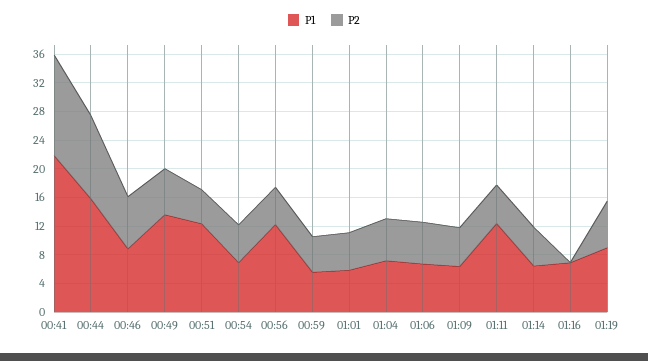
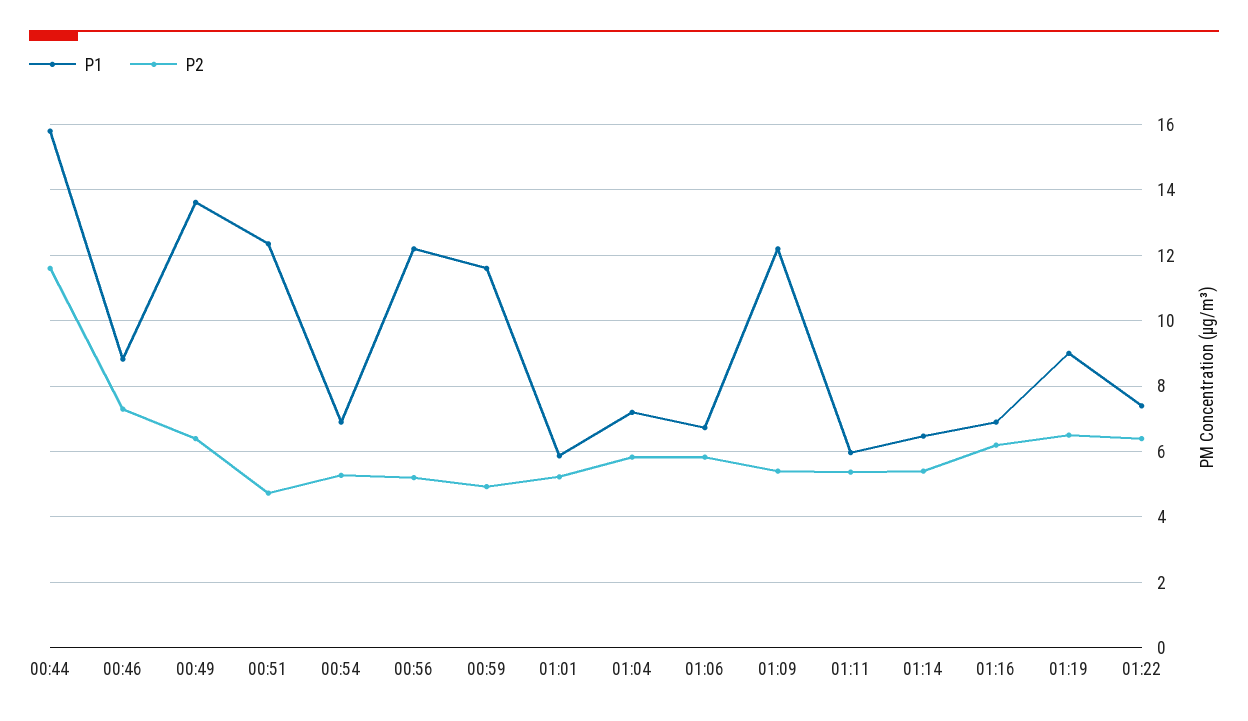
P1, 00:41: 22 -> none
P2, 00:41: 14 -> none
P1, 00:59: 6 -> 11.6
P1, 01:09: 6 -> 12.2
P1, 01:11: 12 -> 6
P2, 01:16: 0 -> 6.2
P1, 01:22: none -> 7.4
P2, 01:22: none -> 6.4

